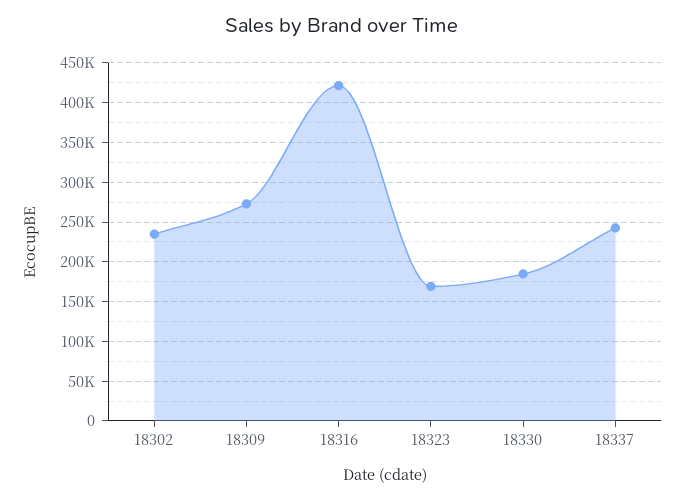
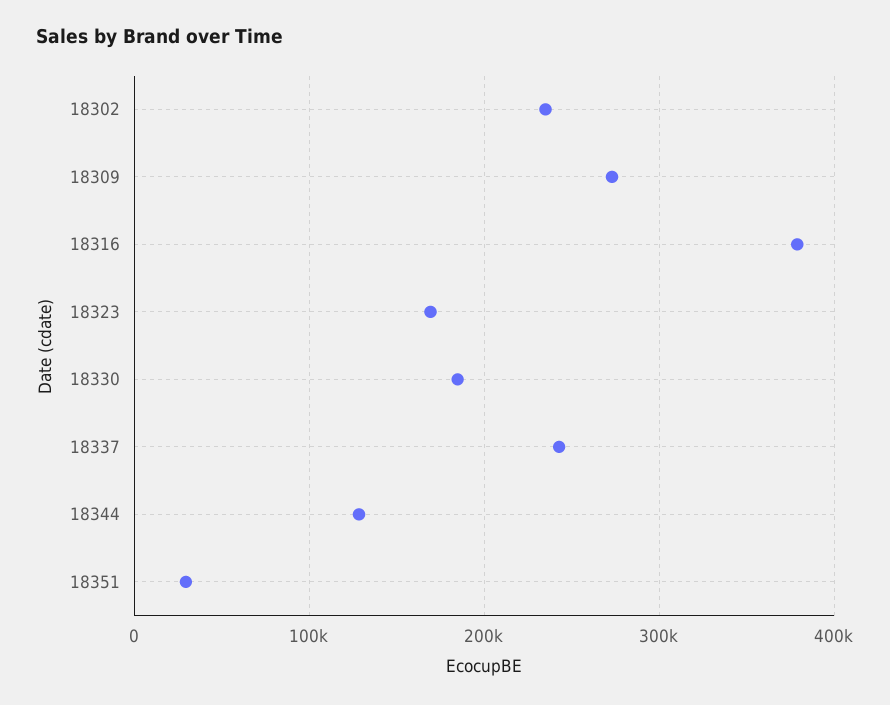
18316: 420000 -> 380000
18344: none -> 130000
18351: none -> 30000

